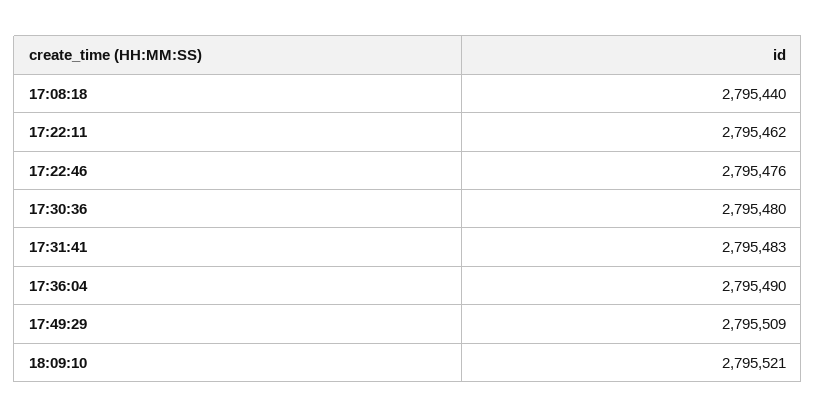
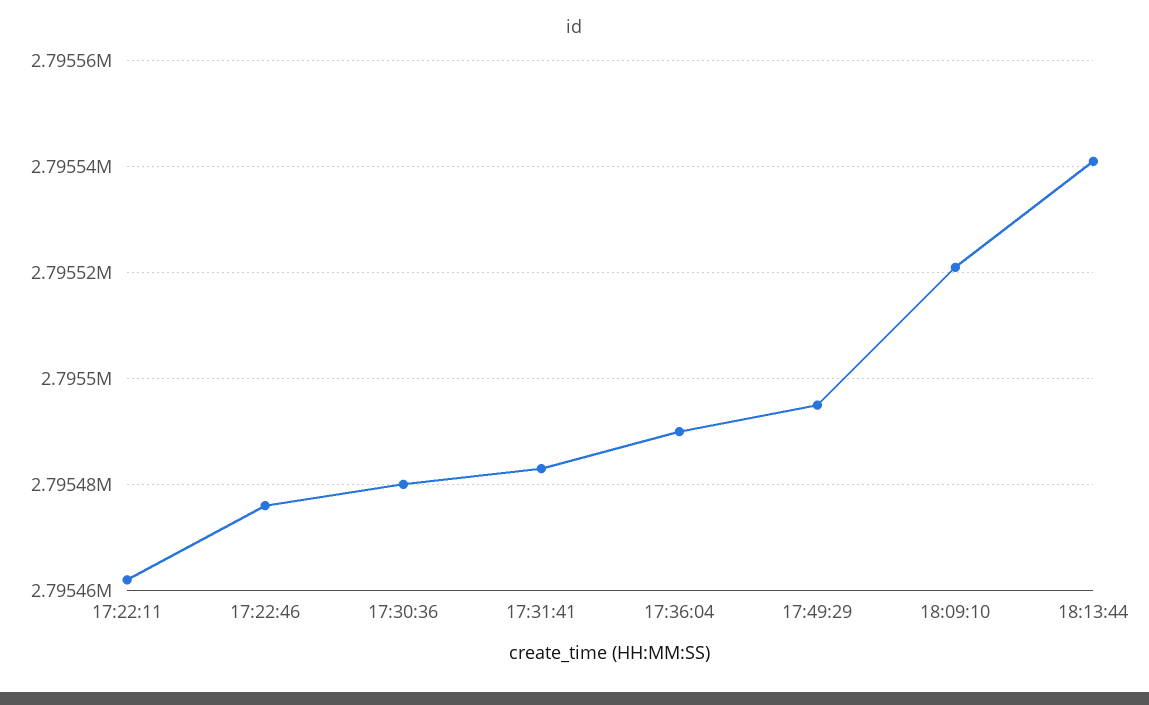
17:08:18: 2795440 -> none
17:49:29: 2795509 -> 2795495
18:13:44: none -> 2795540

